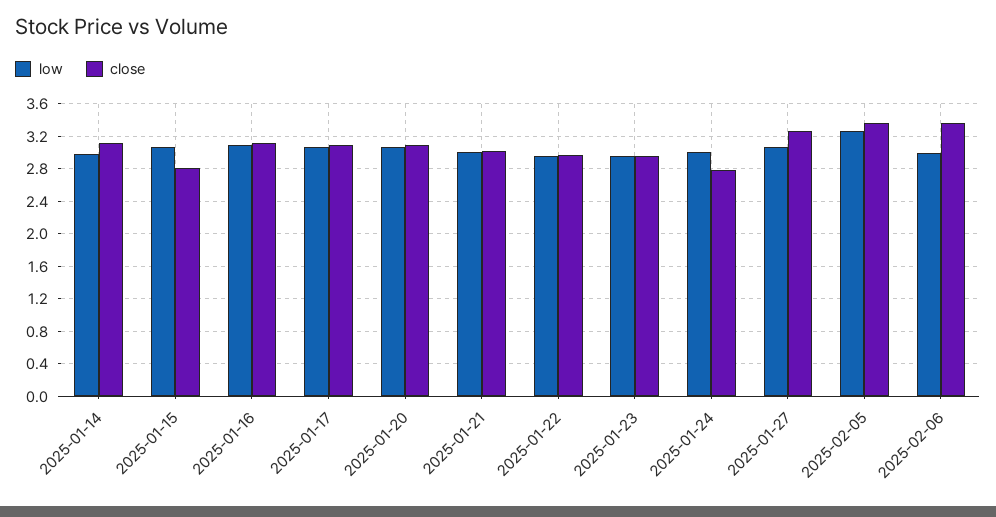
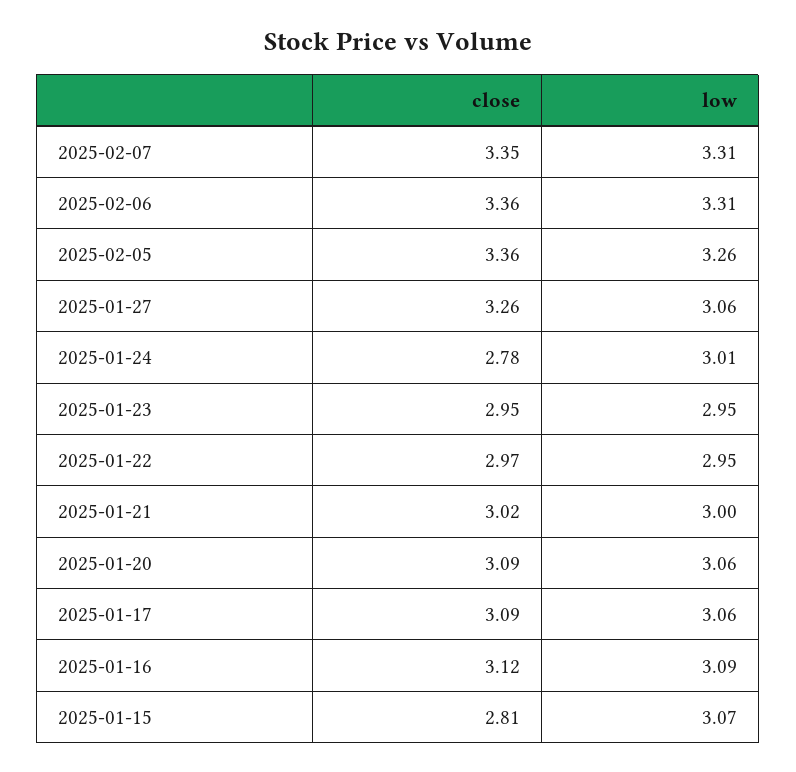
low, 2025-01-14: 3 -> none
close, 2025-01-14: 3.1 -> none
low, 2025-02-06: 3 -> 3.31
close, 2025-02-07: none -> 3.35
low, 2025-02-07: none -> 3.31

